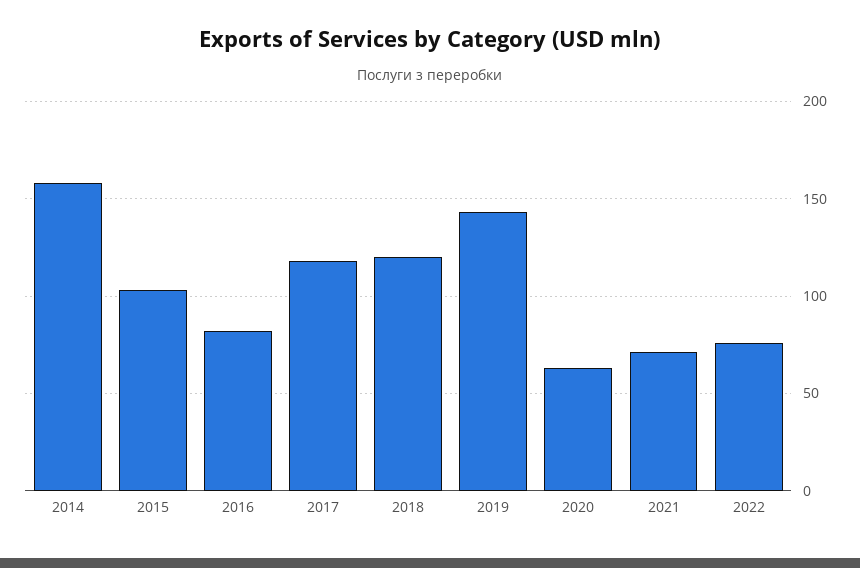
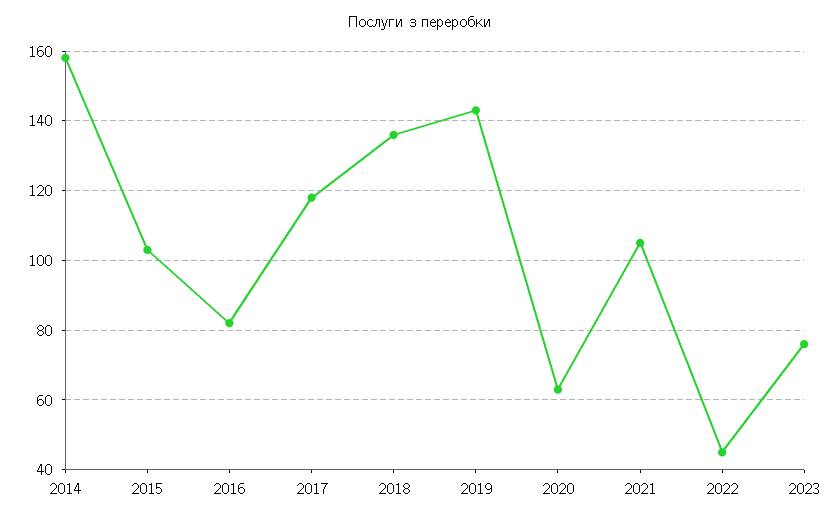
2018: 120 -> 135
2021: 70 -> 105
2022: 75 -> 45
2023: none -> 75

